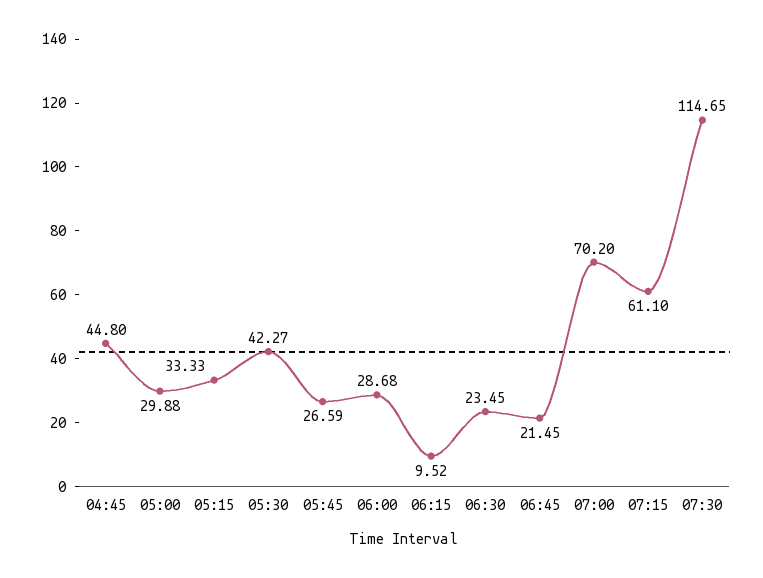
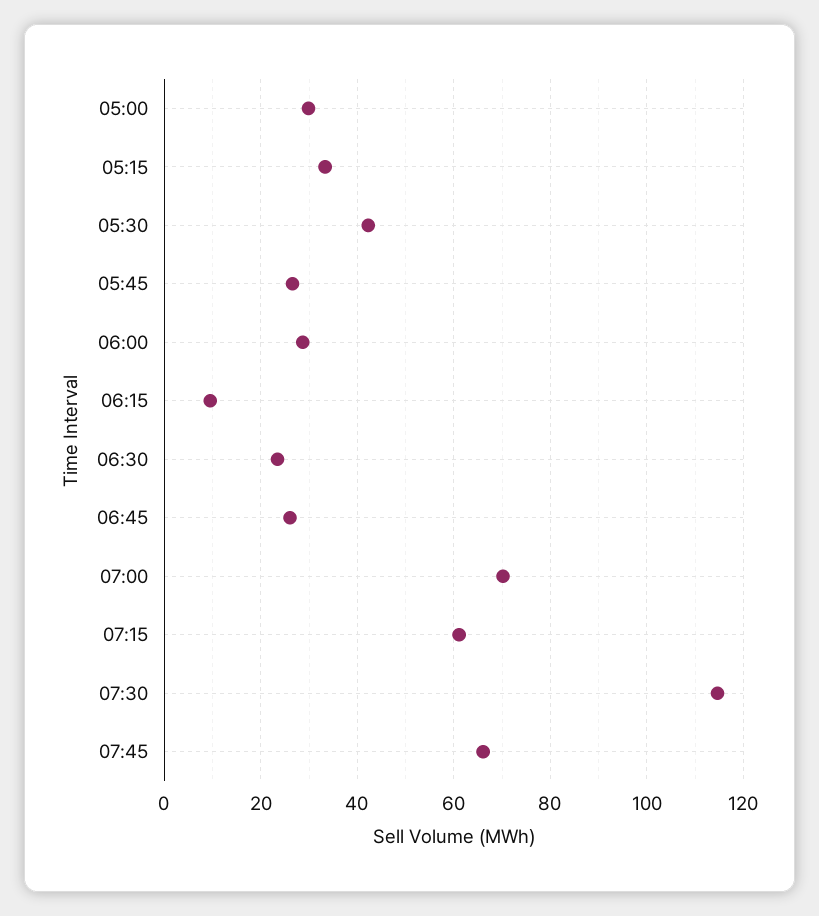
04:45: 44.8 -> none
06:45: 21.45 -> 26
07:45: none -> 66

